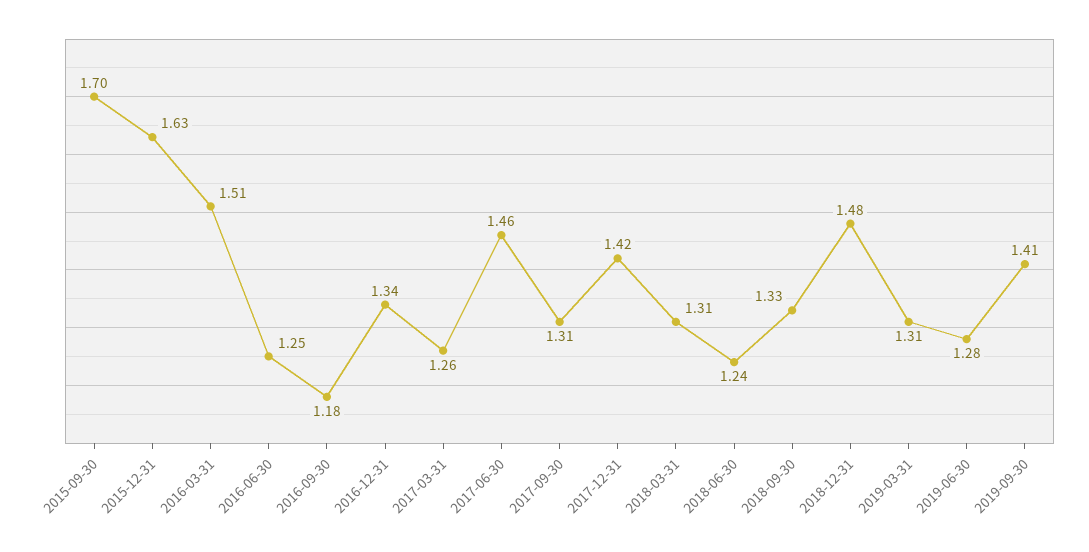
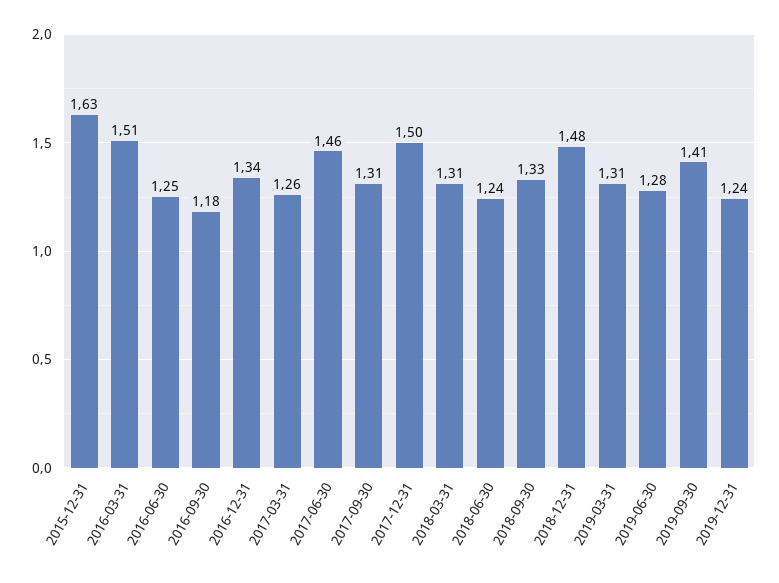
2015-09-30: 1.7 -> none
2017-12-31: 1.42 -> 1.5
2019-12-31: none -> 1.24

